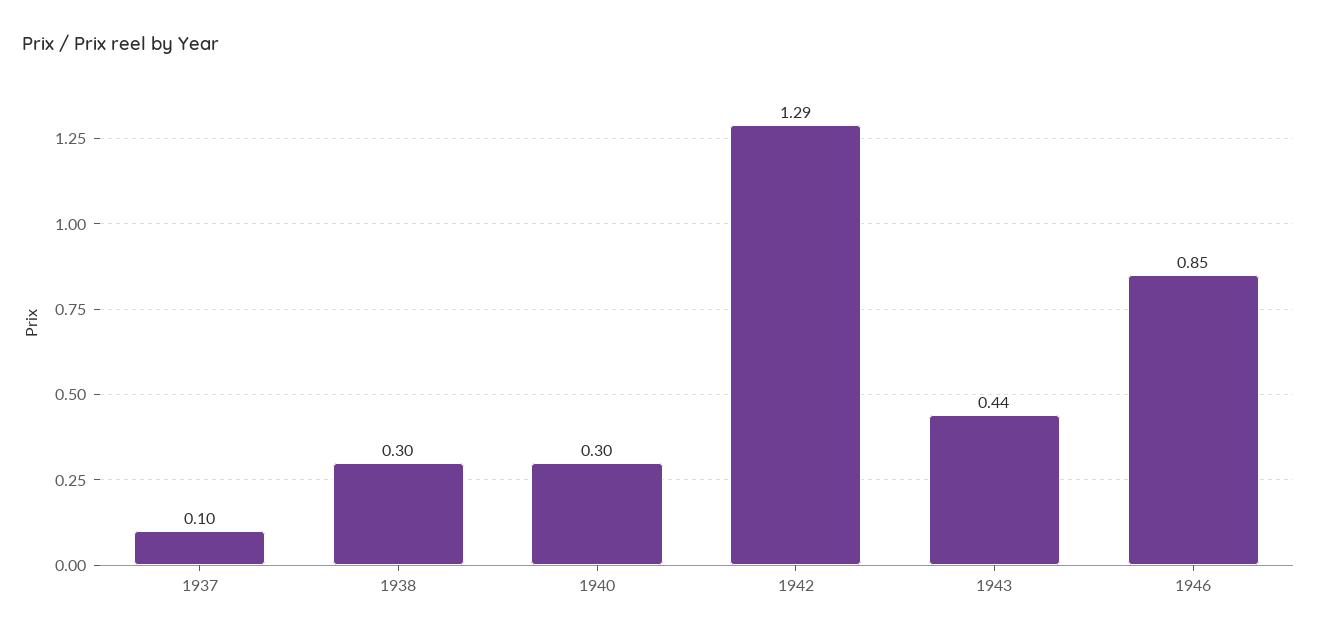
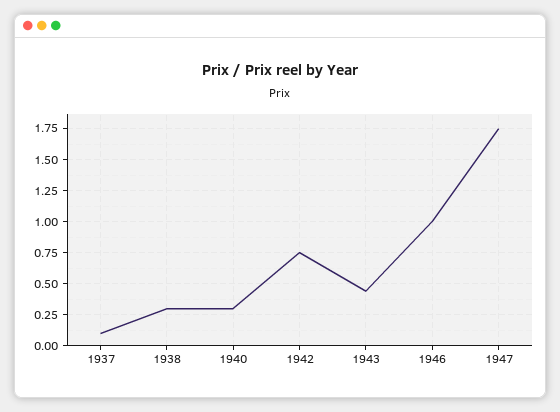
1942: 1.29 -> 0.75
1946: 0.85 -> 1
1947: none -> 1.75

